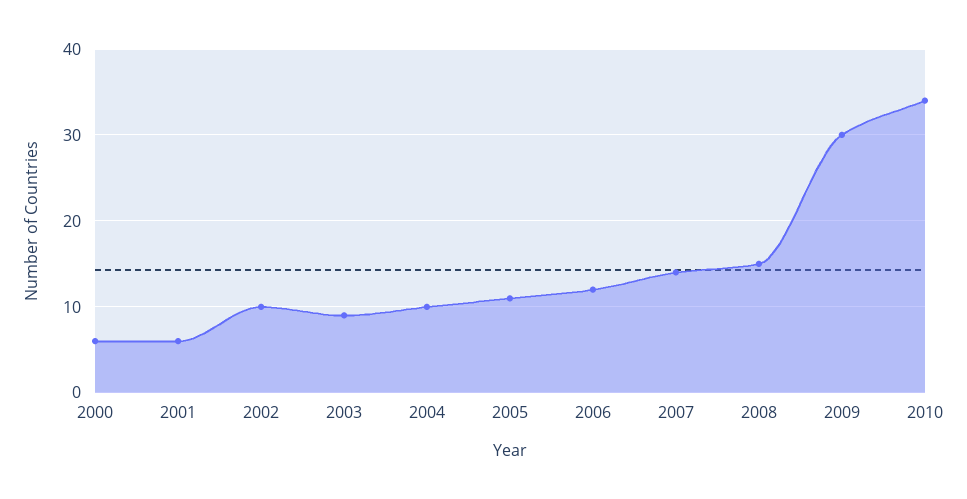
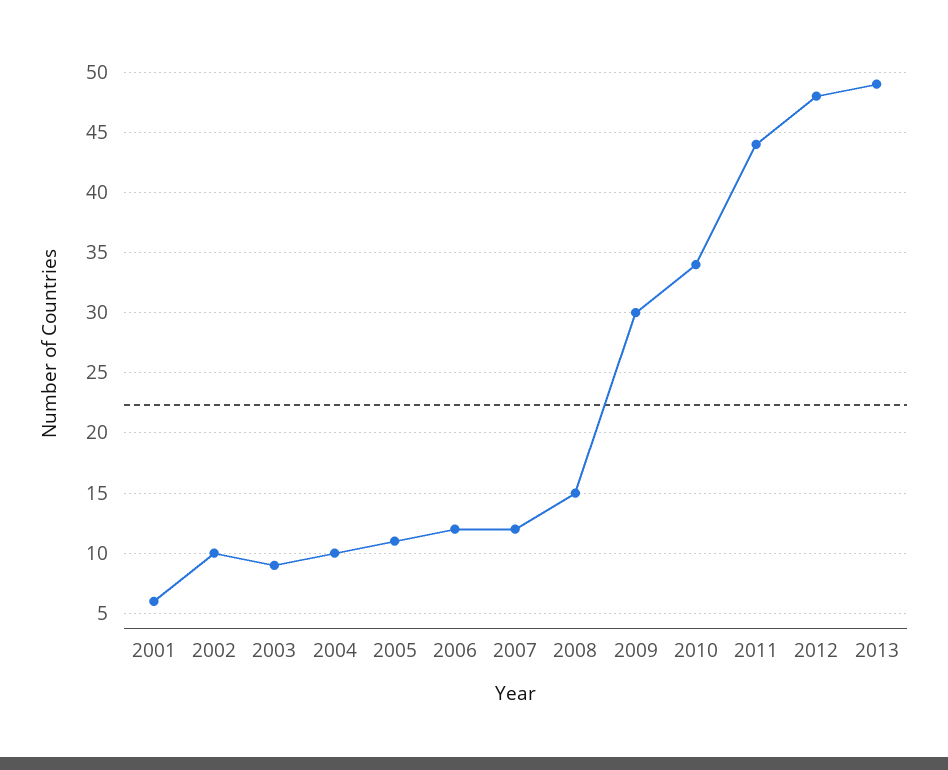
2000: 6 -> none
2007: 14 -> 12
2011: none -> 44
2012: none -> 48
2013: none -> 49

